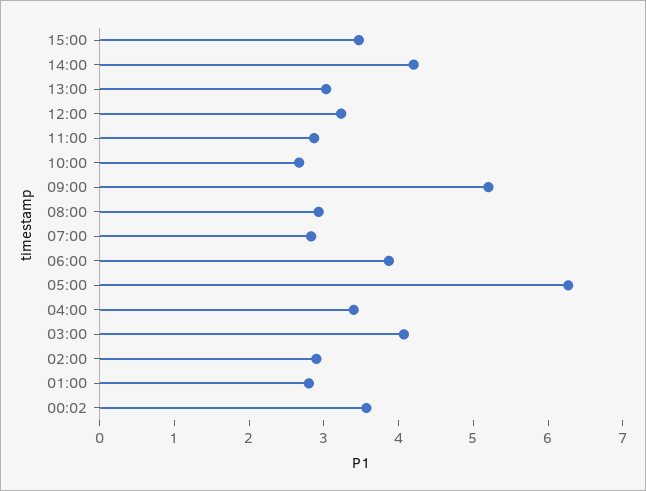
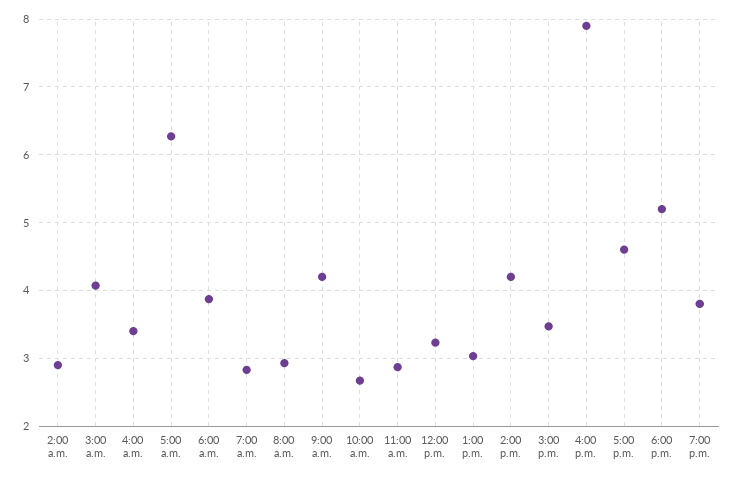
09:00: 5.2 -> 4.2
01:00: 2.8 -> none
00:02: 3.6 -> none
4:00 p.m.: none -> 7.9
5:00 p.m.: none -> 4.6
6:00 p.m.: none -> 5.2
7:00 p.m.: none -> 3.8

